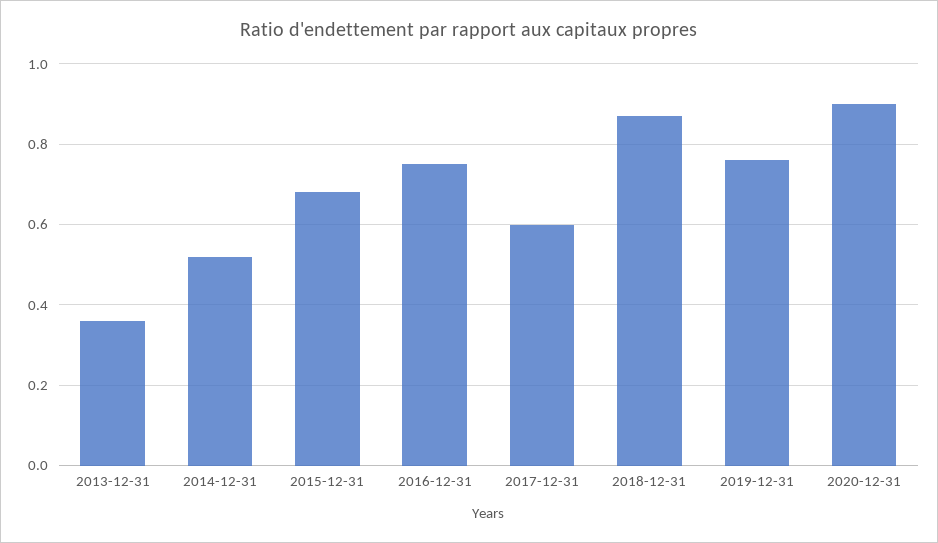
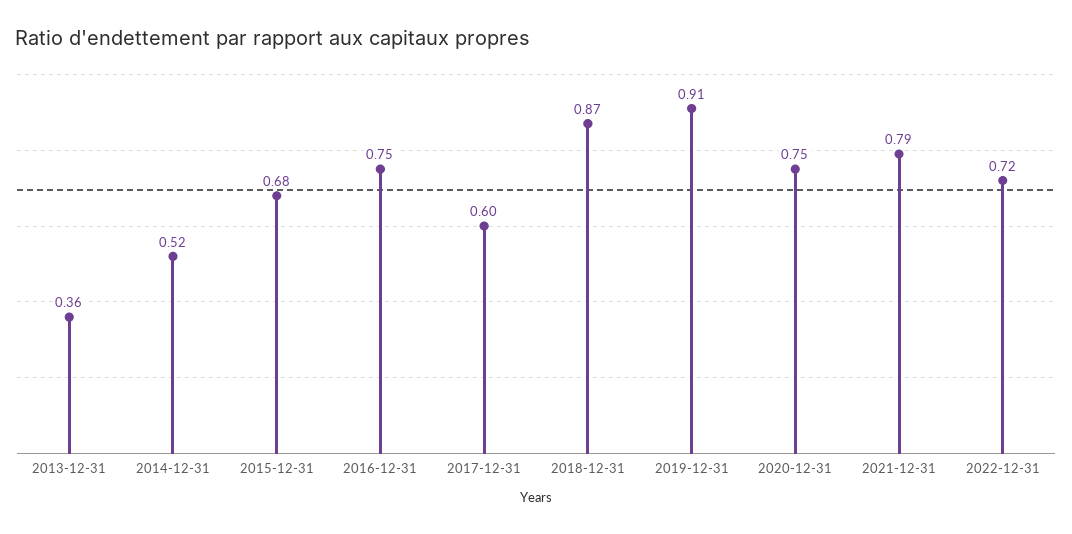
2019-12-31: 0.75 -> 0.91
2020-12-31: 0.9 -> 0.75
2021-12-31: none -> 0.79
2022-12-31: none -> 0.72

